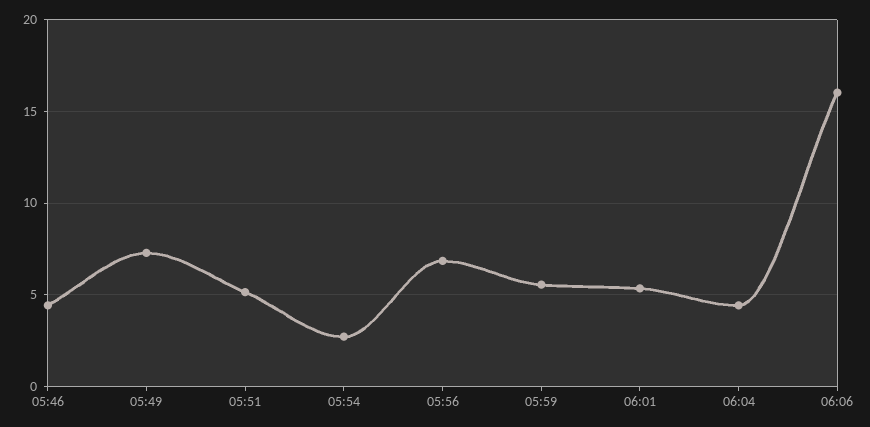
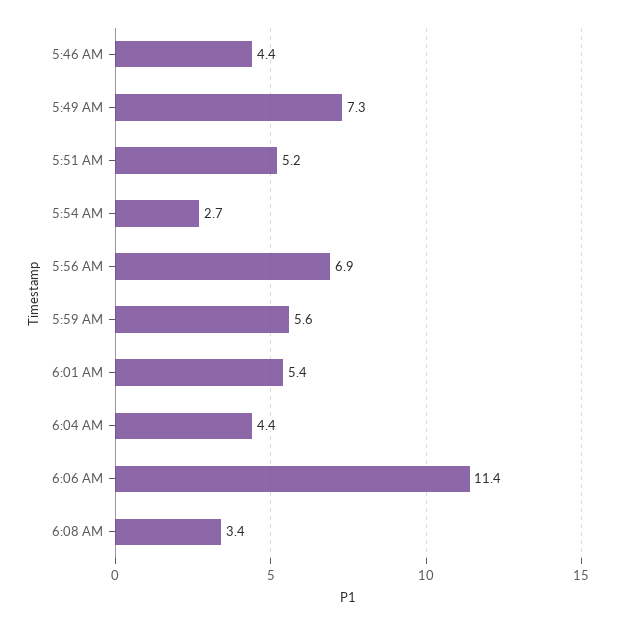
06:06: 16 -> 11.4
6:08 AM: none -> 3.4

